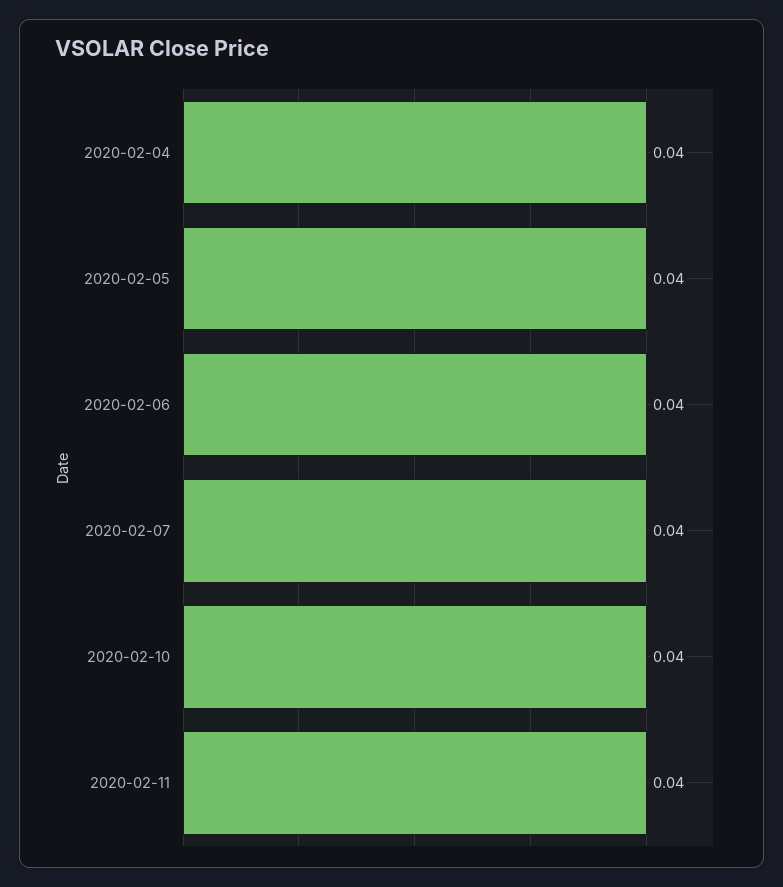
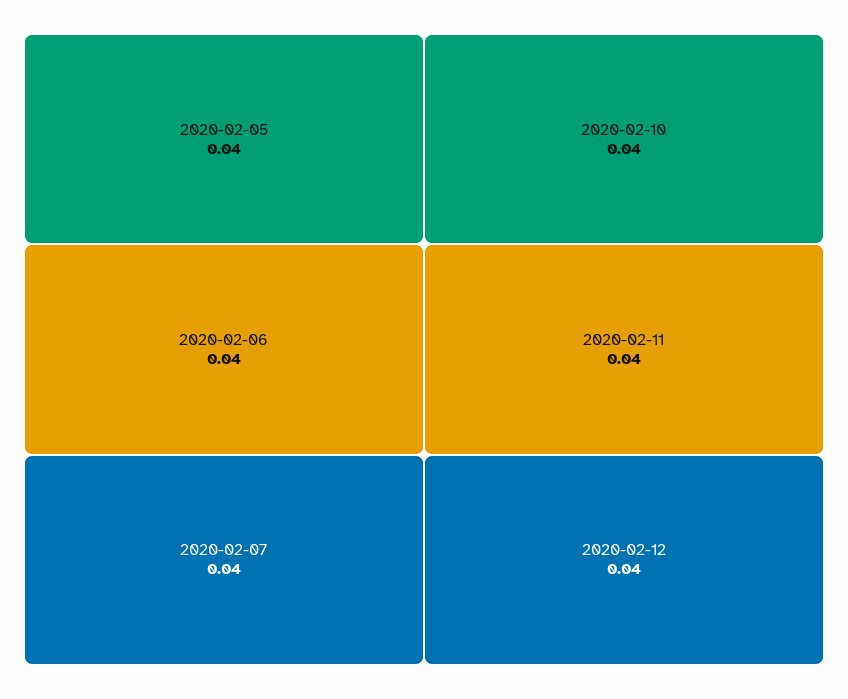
2020-02-04: 0.04 -> none
2020-02-12: none -> 0.04

